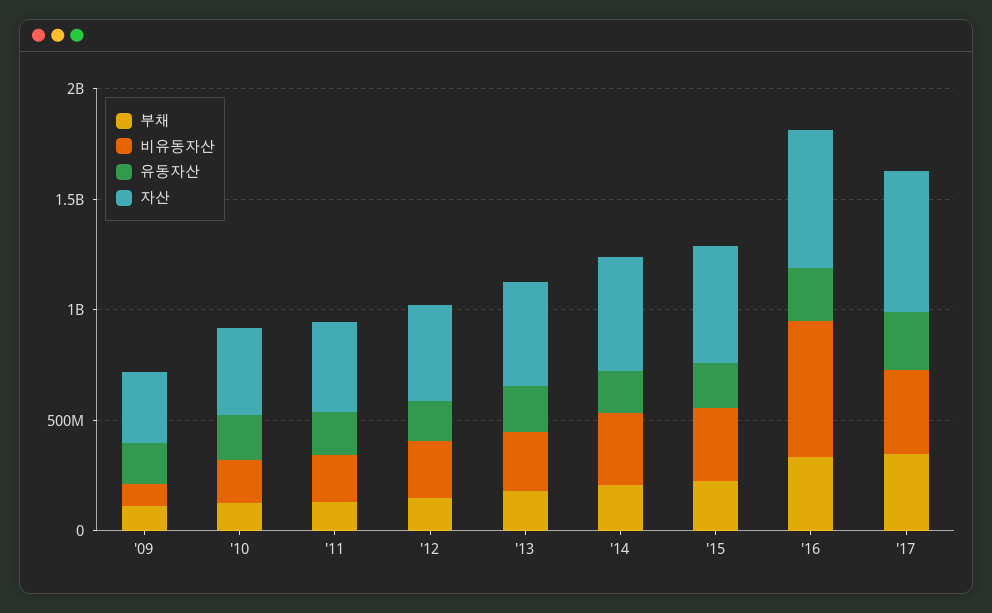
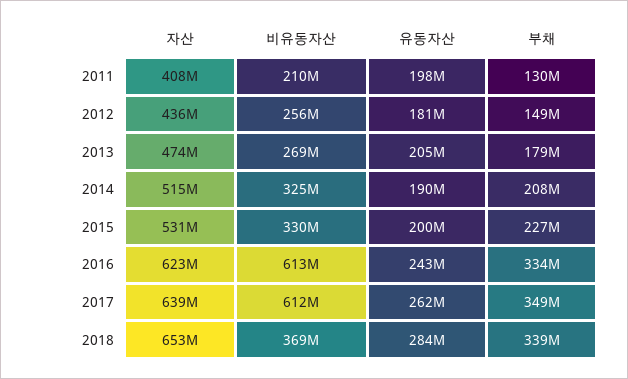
부채, '09: 100000000 -> none
비유동자산, '09: 100000000 -> none
유동자산, '09: 200000000 -> none
자산, '09: 300000000 -> none
부채, '10: 100000000 -> none
비유동자산, '10: 200000000 -> none
유동자산, '10: 200000000 -> none
자산, '10: 400000000 -> none
비유동자산, '17: 400000000 -> 612000000
자산, 2018: none -> 653000000
비유동자산, 2018: none -> 369000000
유동자산, 2018: none -> 284000000
부채, 2018: none -> 339000000

